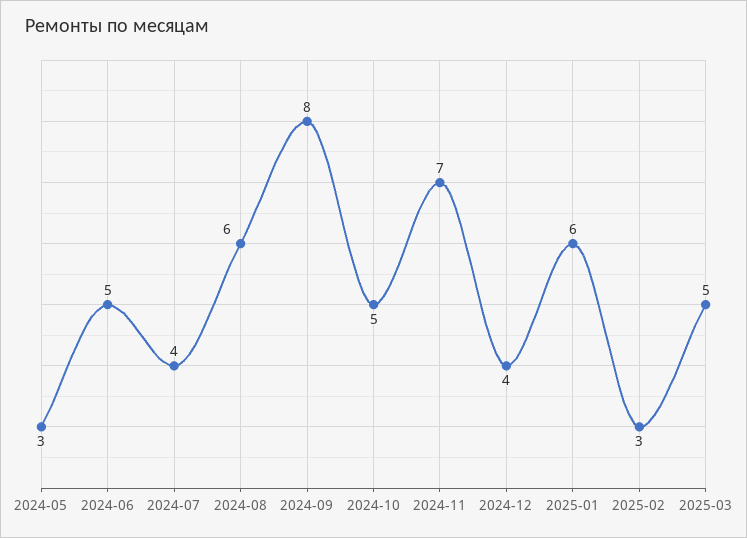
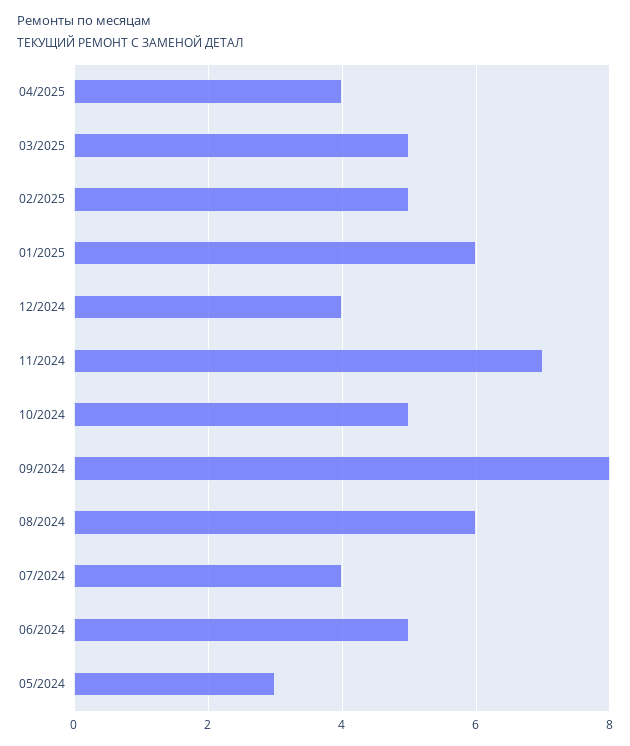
2025-02: 3 -> 5
04/2025: none -> 4

